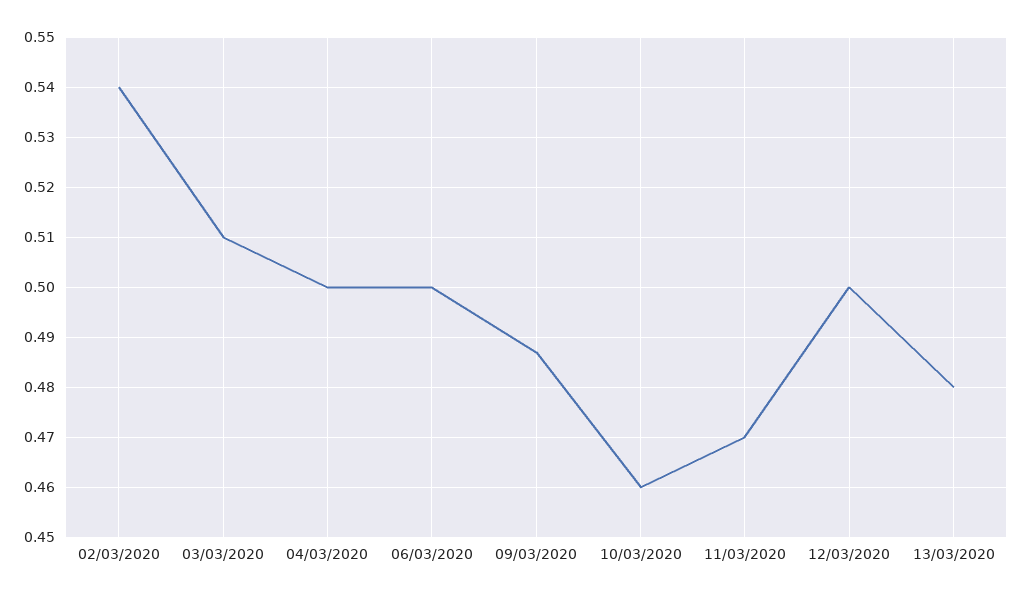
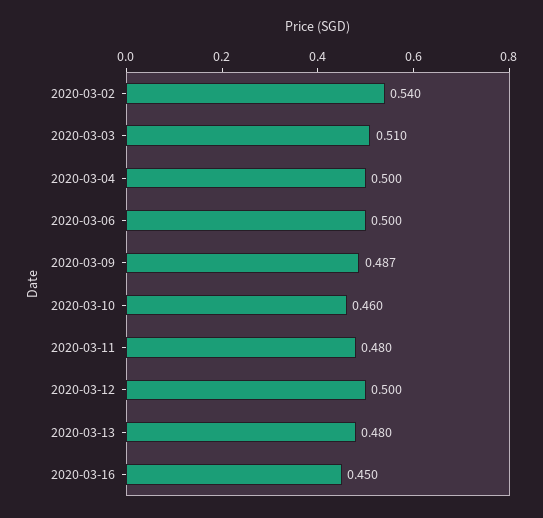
11/03/2020: 0.47 -> 0.48
2020-03-16: none -> 0.45

